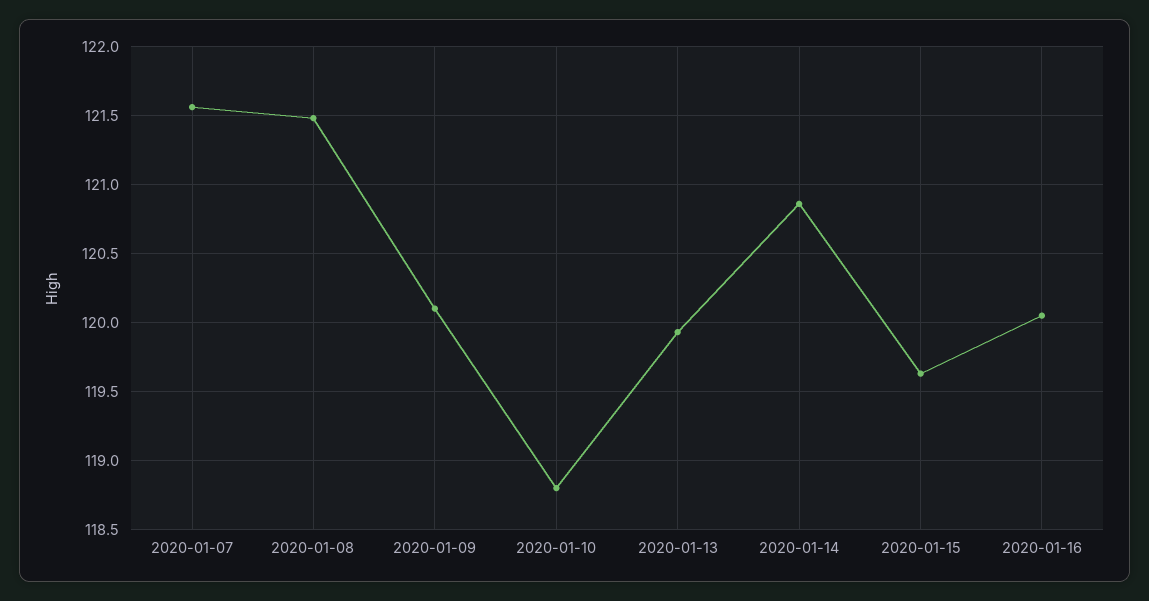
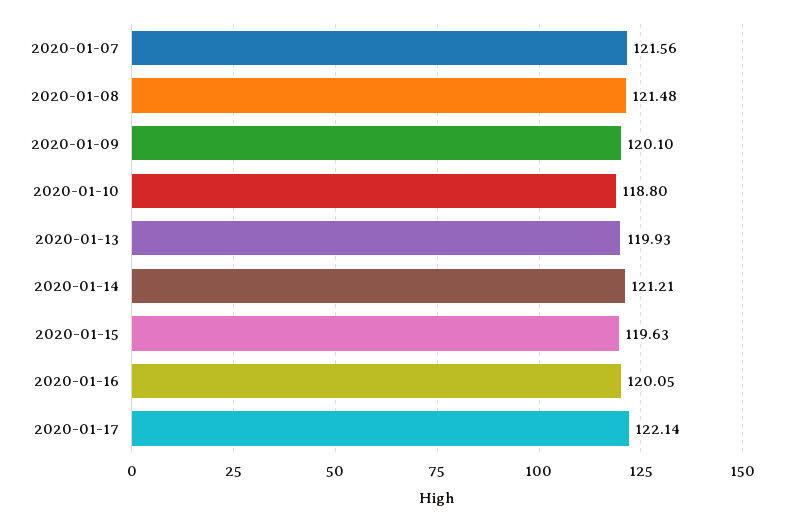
2020-01-14: 120.85 -> 121.21
2020-01-17: none -> 122.14

